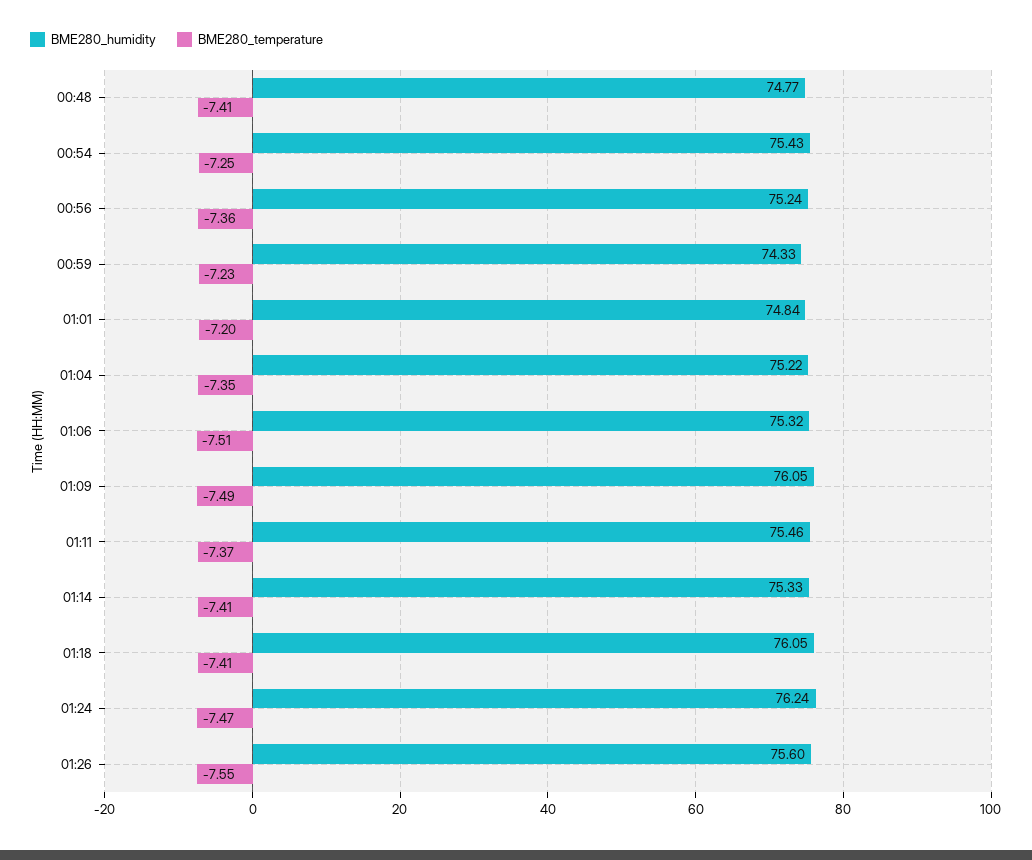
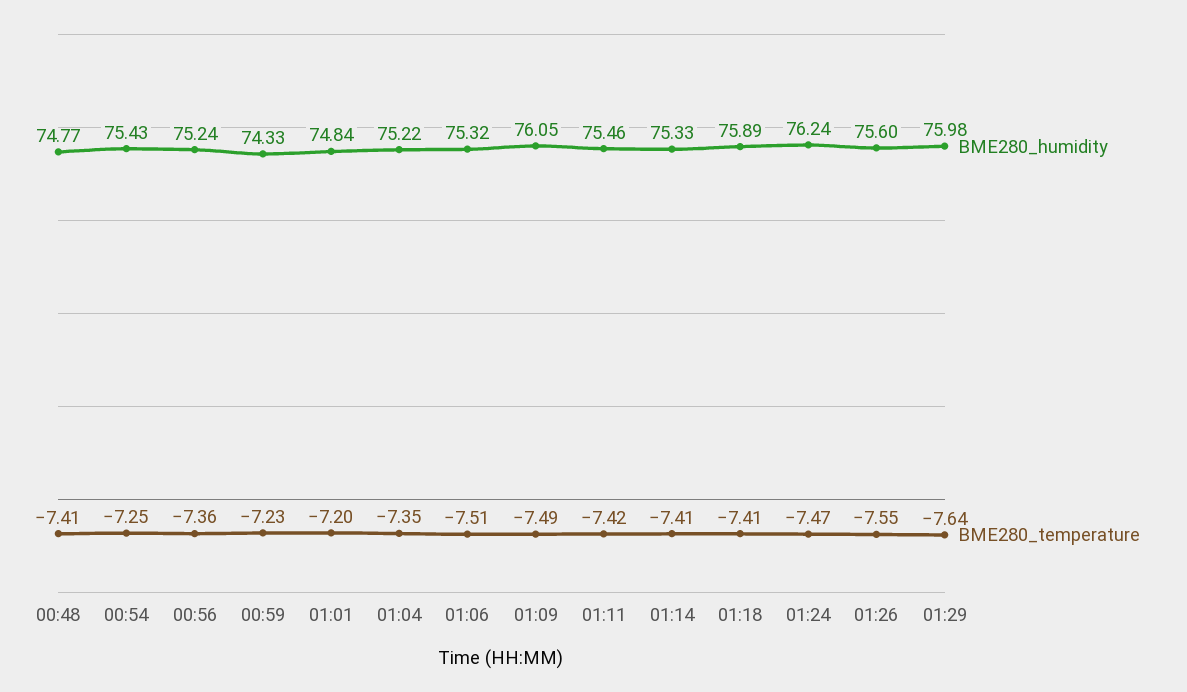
BME280_temperature, 01:11: -7.37 -> -7.42
BME280_humidity, 01:18: 76.05 -> 75.89
BME280_humidity, 01:29: none -> 75.98
BME280_temperature, 01:29: none -> -7.64

